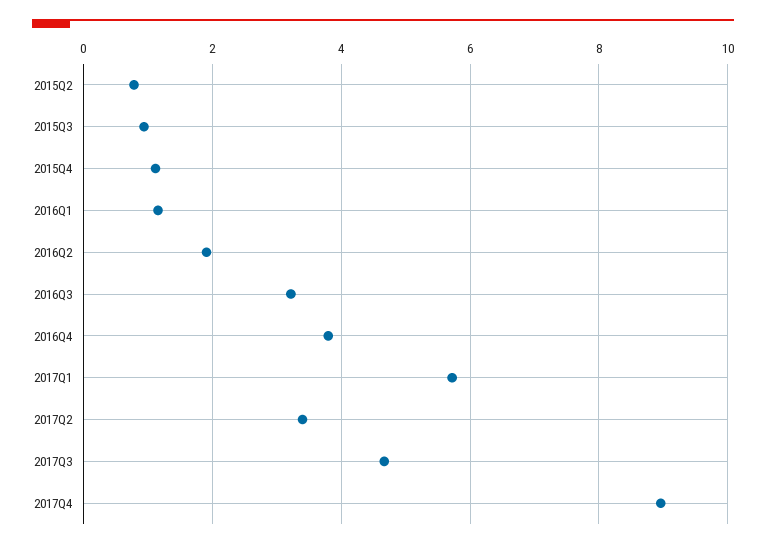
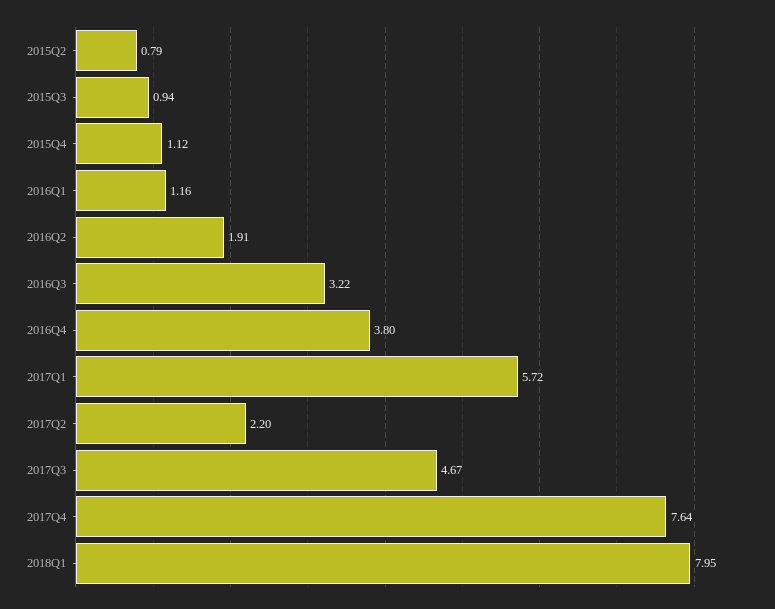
2017Q2: 3.4 -> 2.2
2017Q4: 9 -> 7.64
2018Q1: none -> 7.95

